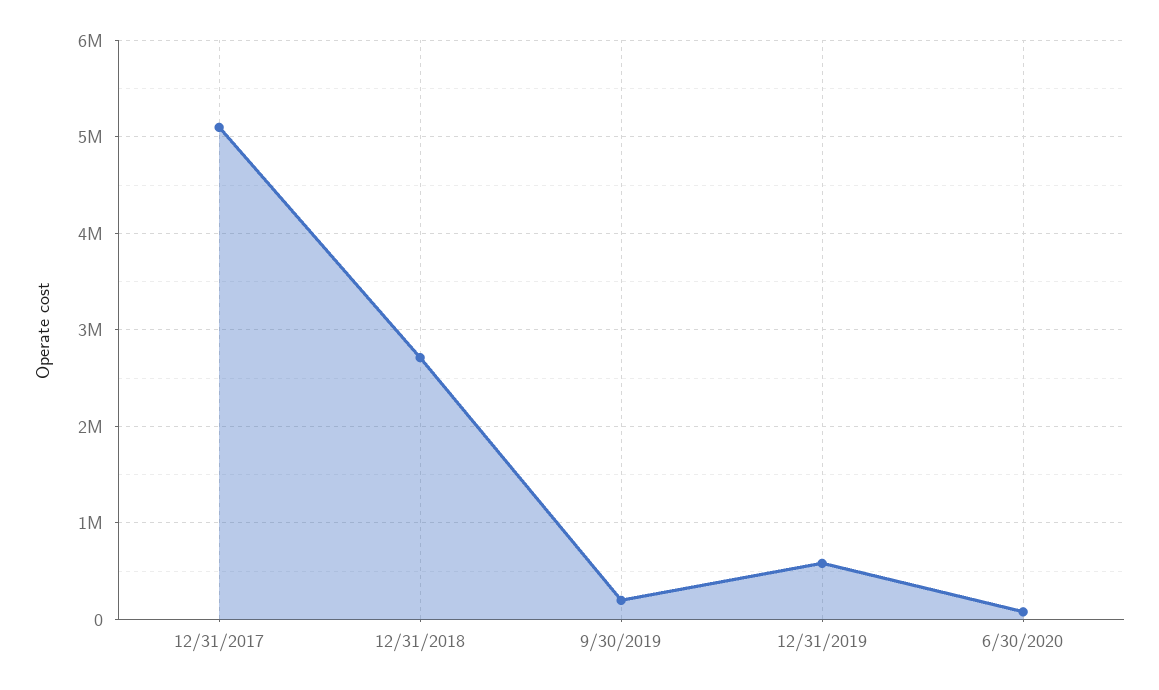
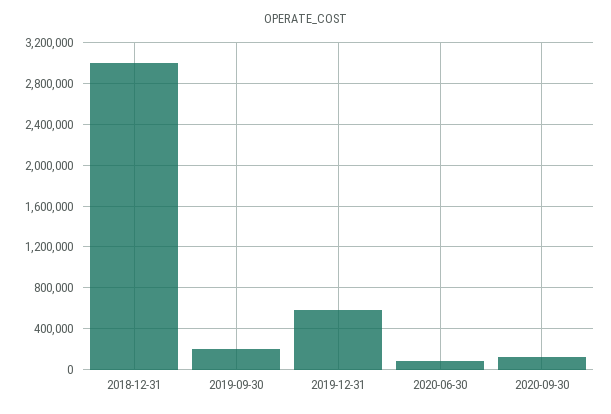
12/31/2017: 5100000 -> none
12/31/2018: 2700000 -> 3000000
2020-09-30: none -> 100000

